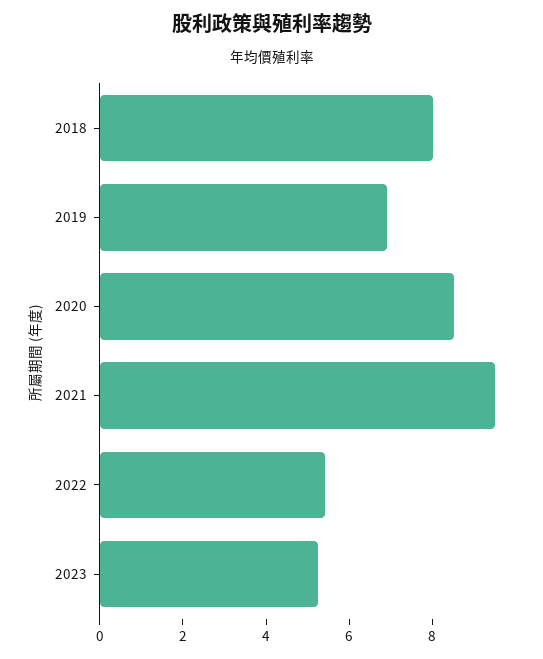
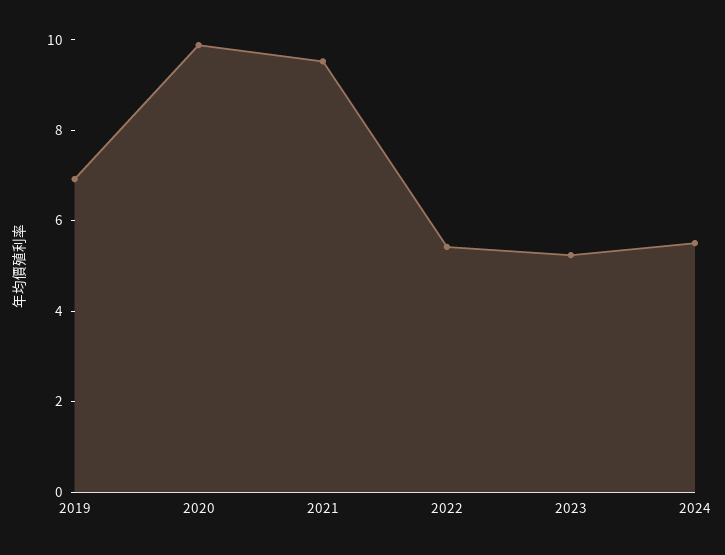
2018: 8 -> none
2020: 8.5 -> 10
2024: none -> 5.5

